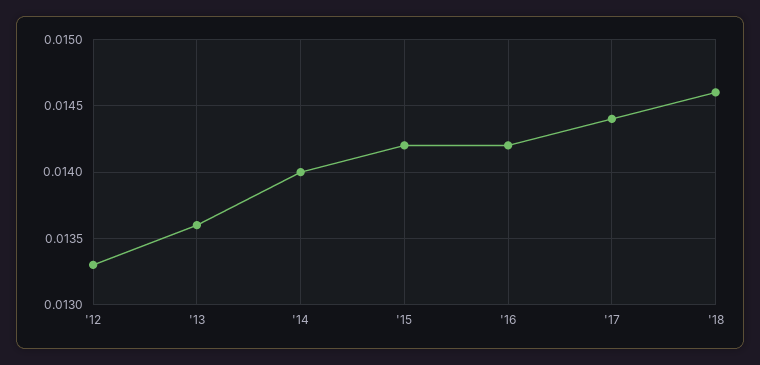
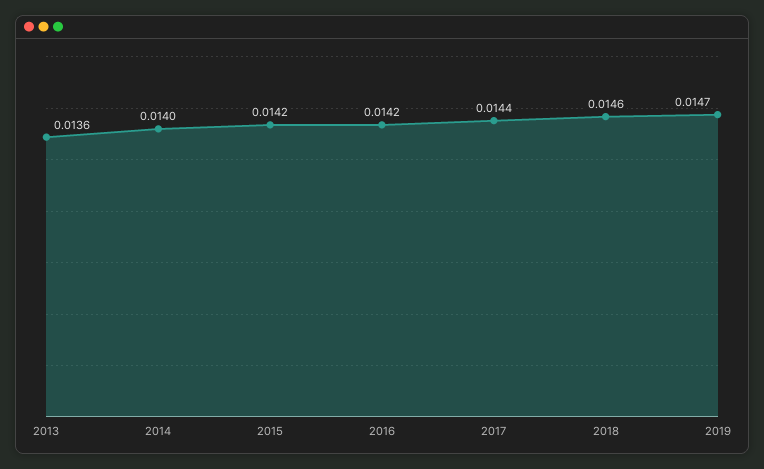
'12: 0.0133 -> none
2019: none -> 0.0147

